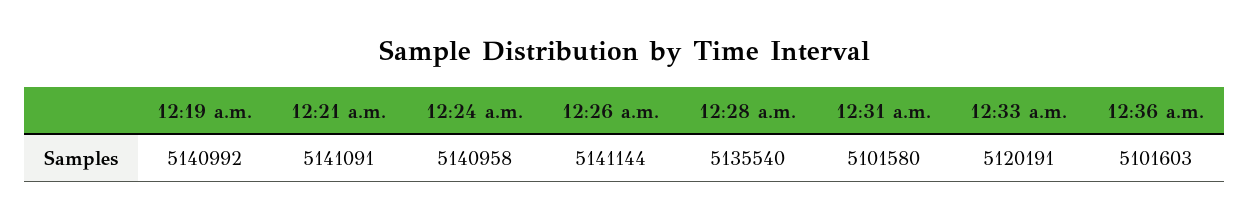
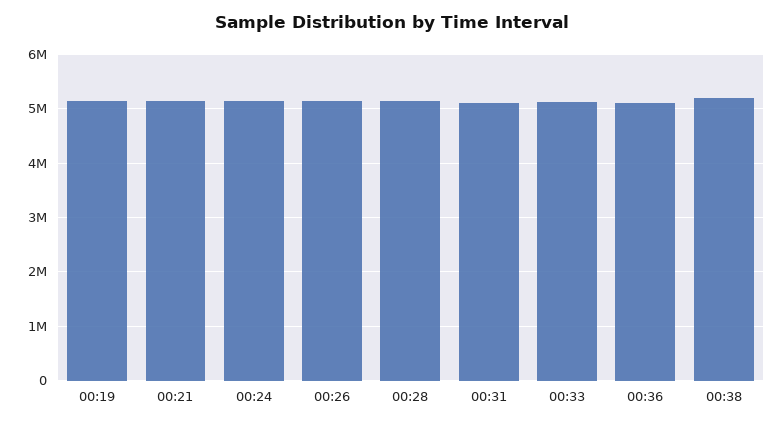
00:38: none -> 5200000

